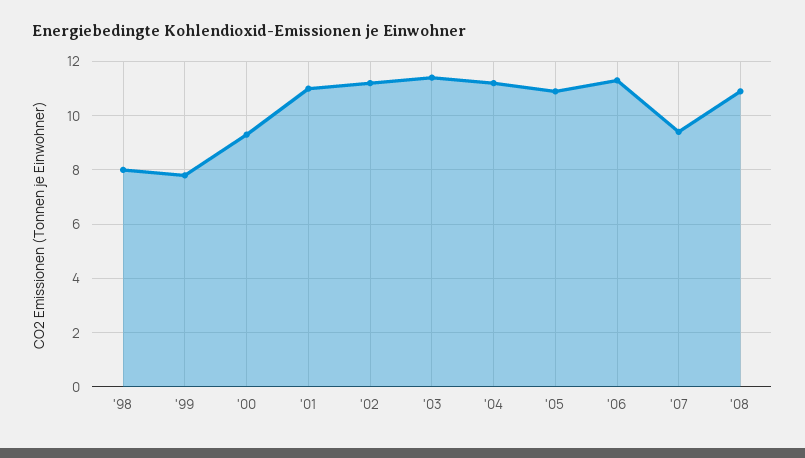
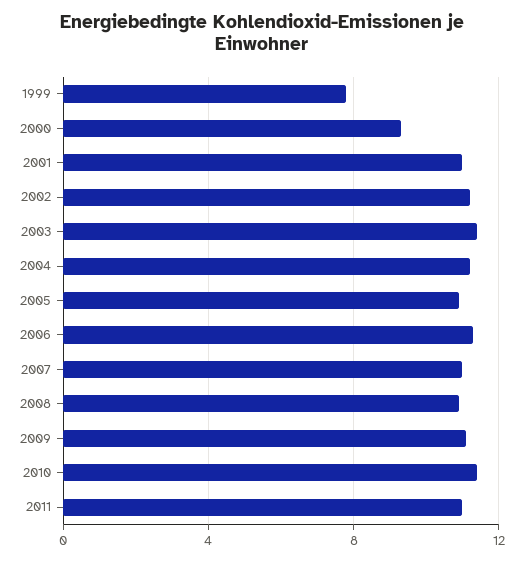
'98: 8 -> none
'07: 9.5 -> 11
2009: none -> 11
2010: none -> 11.5
2011: none -> 11

